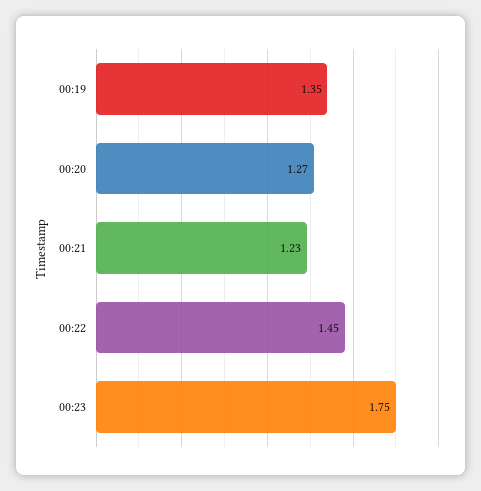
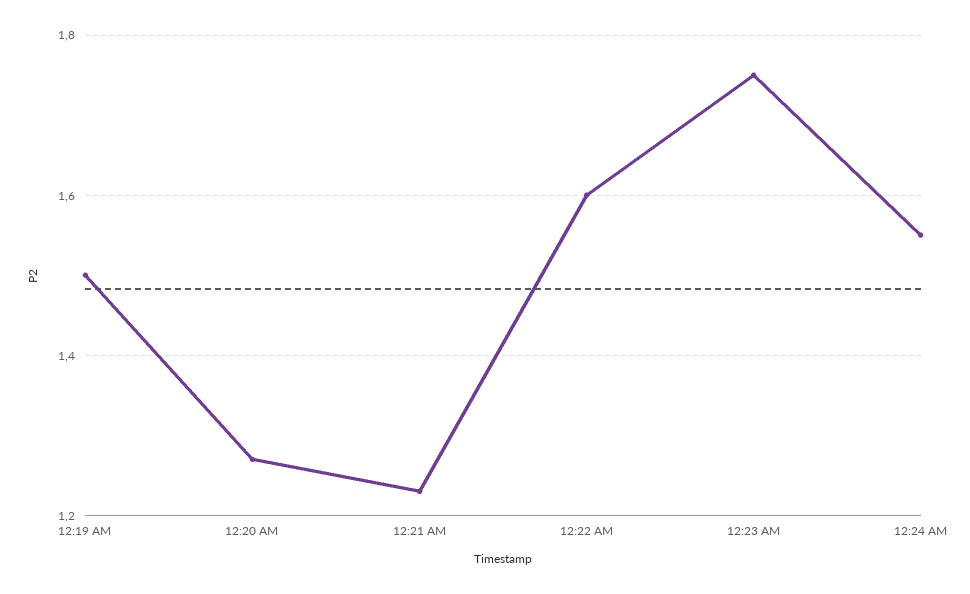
00:19: 1.35 -> 1.5
00:22: 1.45 -> 1.6
12:24 AM: none -> 1.55

